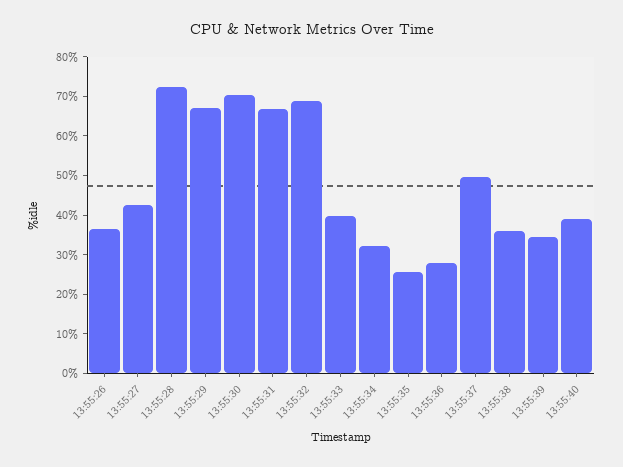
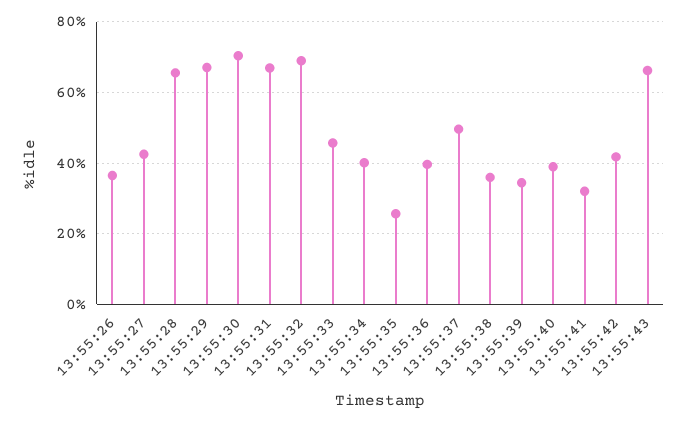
13:55:28: 72.5 -> 66
13:55:33: 40 -> 46
13:55:34: 32.5 -> 40
13:55:36: 27.5 -> 40
13:55:41: none -> 32
13:55:42: none -> 42
13:55:43: none -> 66

